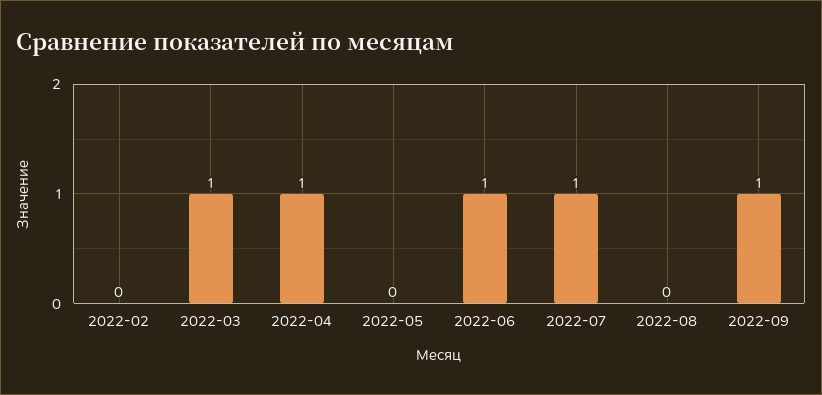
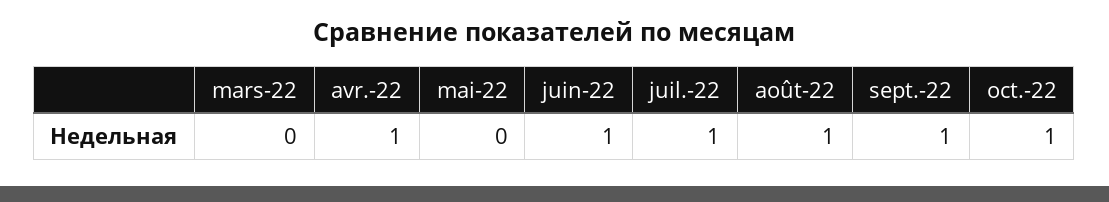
2022-02: 0 -> none
2022-03: 1 -> 0
2022-08: 0 -> 1
oct.-22: none -> 1

